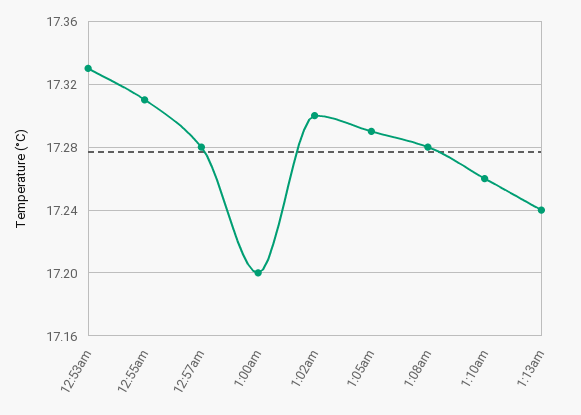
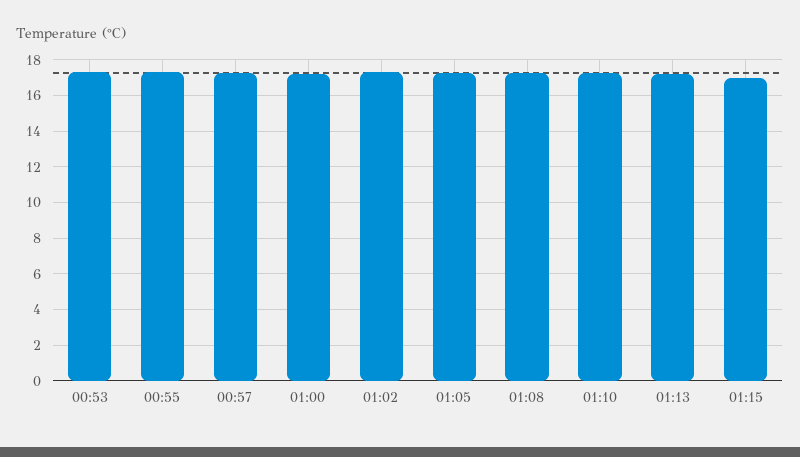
01:15: none -> 17

